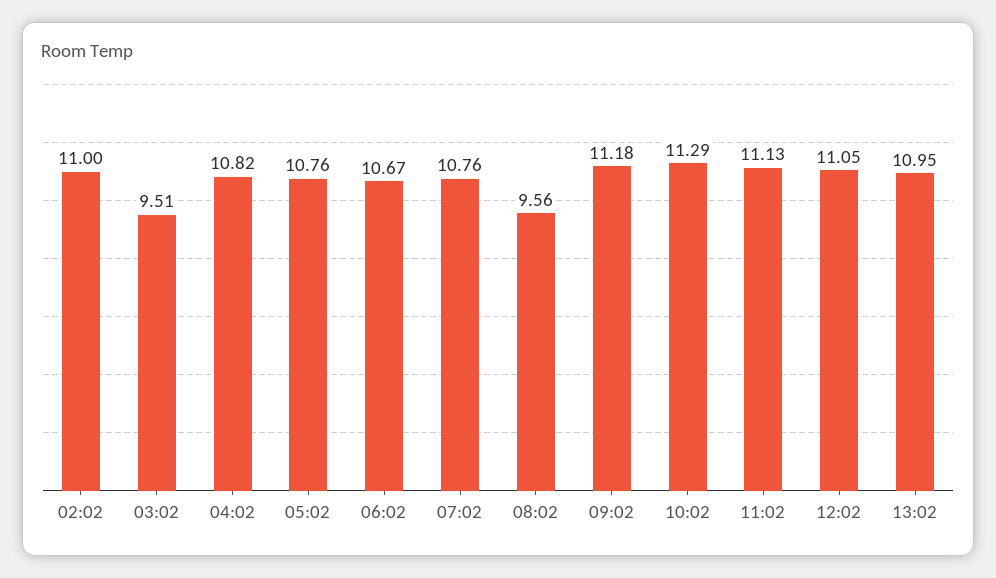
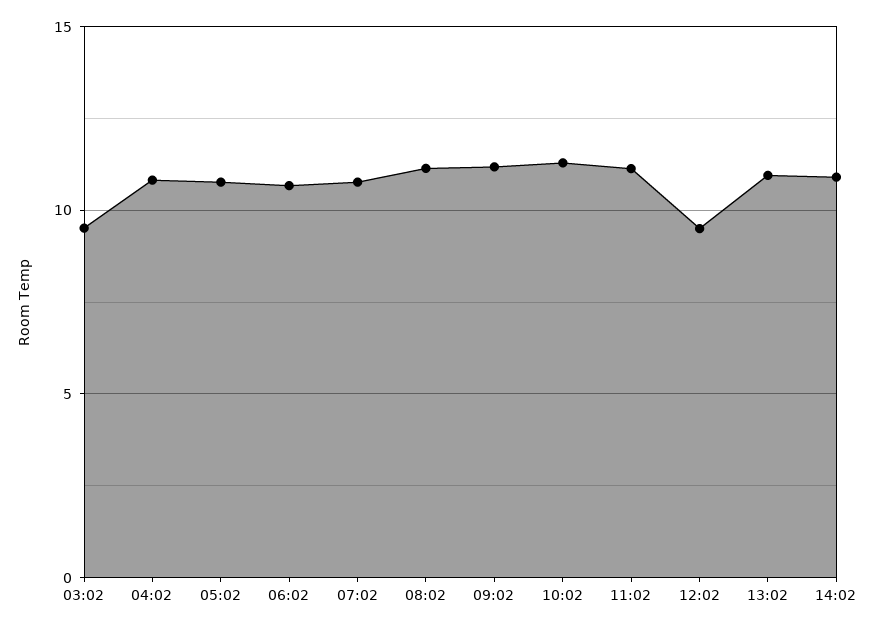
02:02: 11 -> none
08:02: 9.56 -> 11
12:02: 11.05 -> 9.5
14:02: none -> 11

